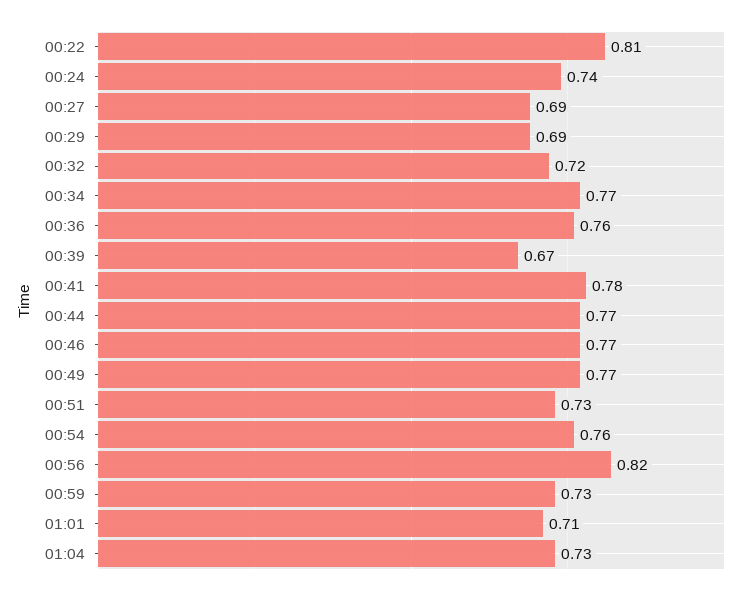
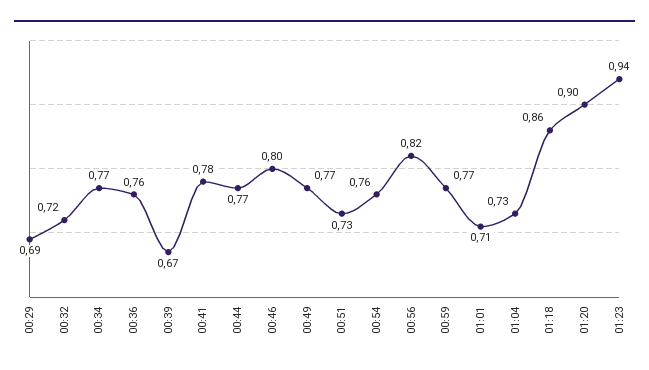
00:22: 0.81 -> none
00:24: 0.74 -> none
00:27: 0.69 -> none
00:46: 0.77 -> 0.8
00:59: 0.73 -> 0.77
01:18: none -> 0.86
01:20: none -> 0.9
01:23: none -> 0.94

